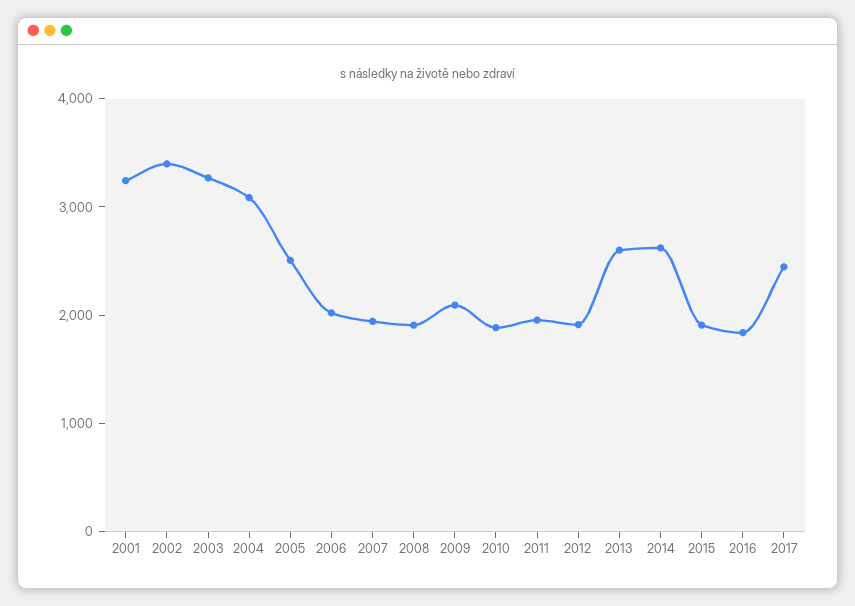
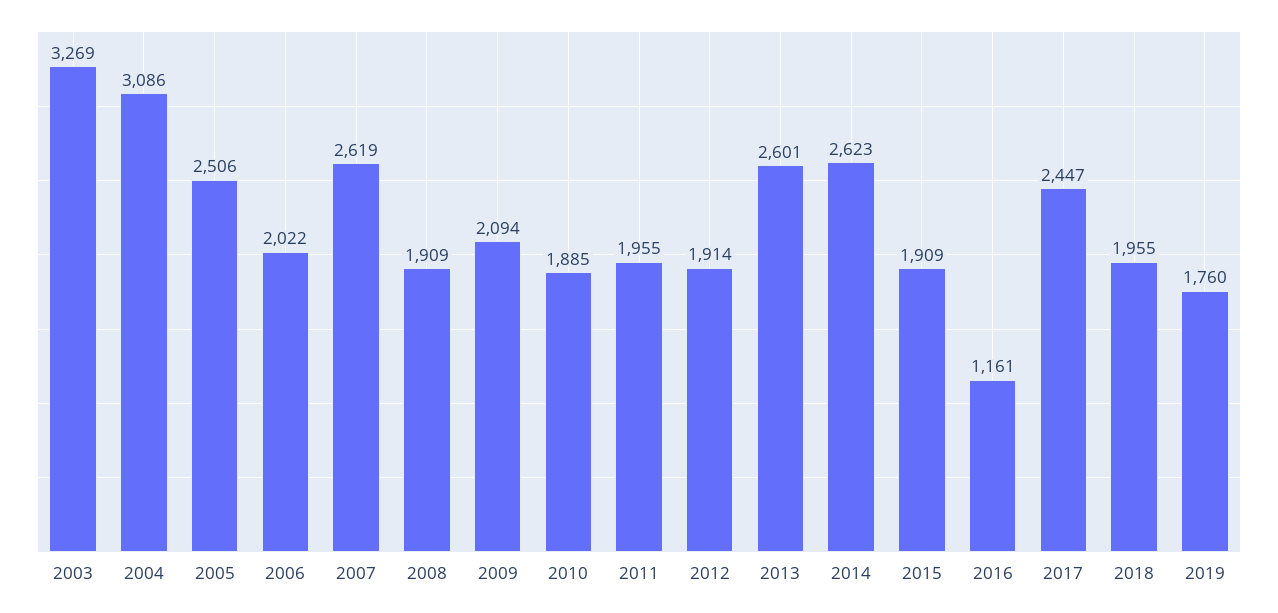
2001: 3200 -> none
2002: 3400 -> none
2007: 2000 -> 2619
2016: 1800 -> 1161
2018: none -> 1955
2019: none -> 1760

